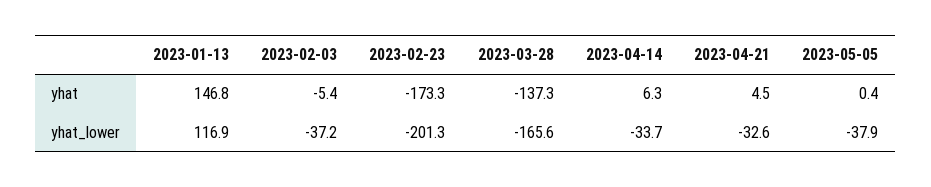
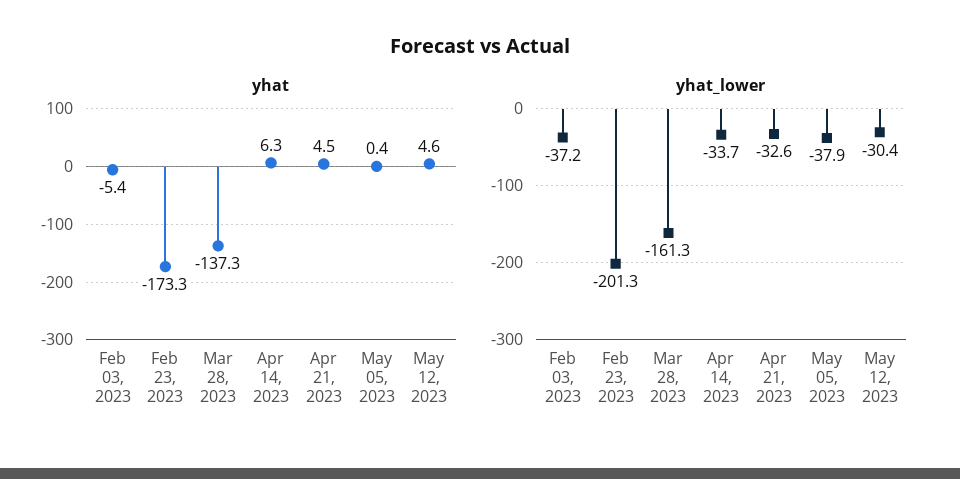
yhat, 2023-01-13: 146.8 -> none
yhat_lower, 2023-01-13: 116.9 -> none
yhat_lower, 2023-03-28: -165.6 -> -161.3
yhat, May 12, 2023: none -> 4.6
yhat_lower, May 12, 2023: none -> -30.4

